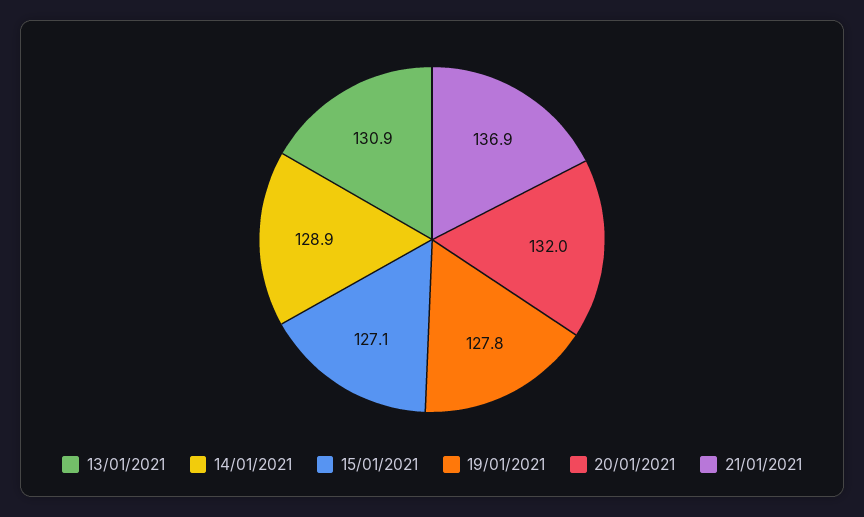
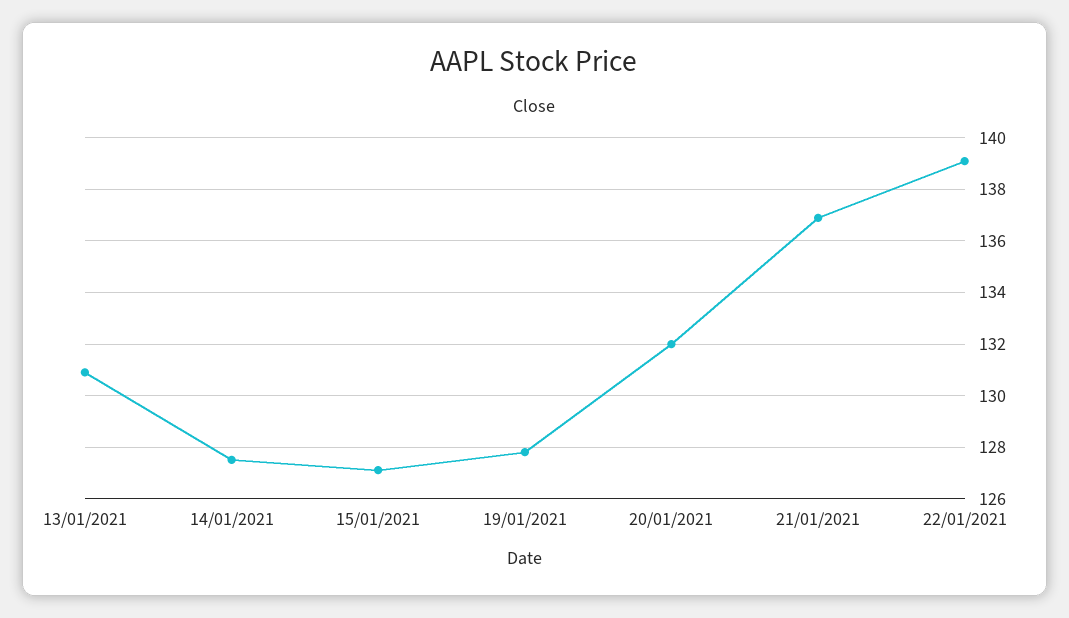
14/01/2021: 128.9 -> 127.5
22/01/2021: none -> 139

